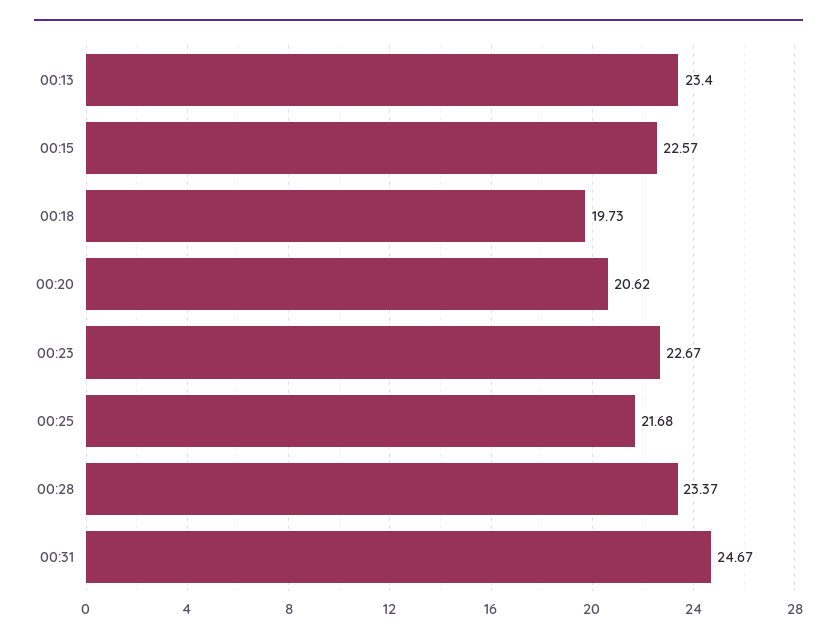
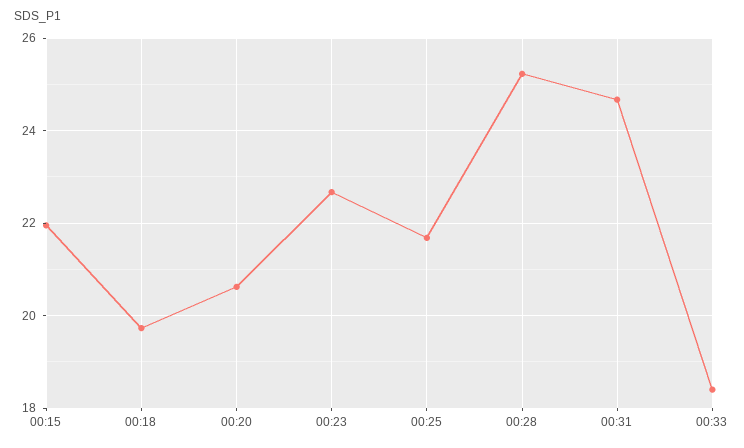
00:13: 23.4 -> none
00:15: 22.57 -> 22
00:28: 23.37 -> 25.2
00:33: none -> 18.4

